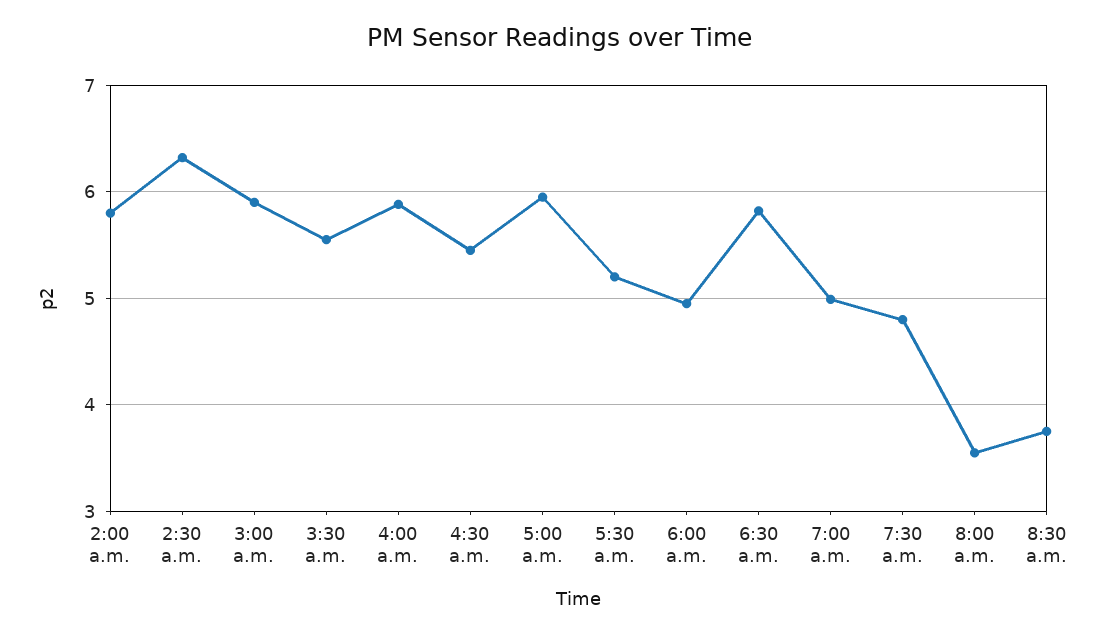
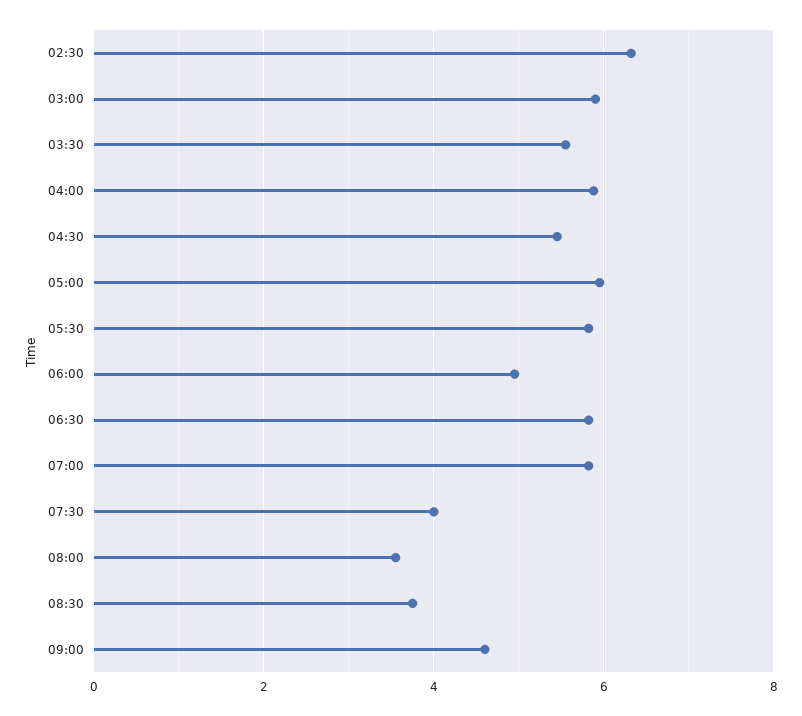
2:00 a.m.: 5.8 -> none
5:30 a.m.: 5.2 -> 5.8
7:00 a.m.: 5 -> 5.8
7:30 a.m.: 4.8 -> 4
09:00: none -> 4.6

